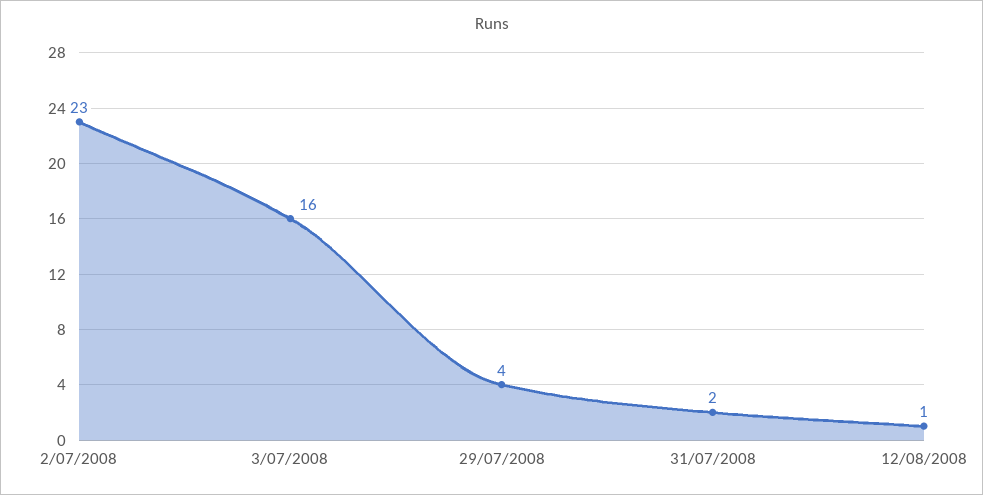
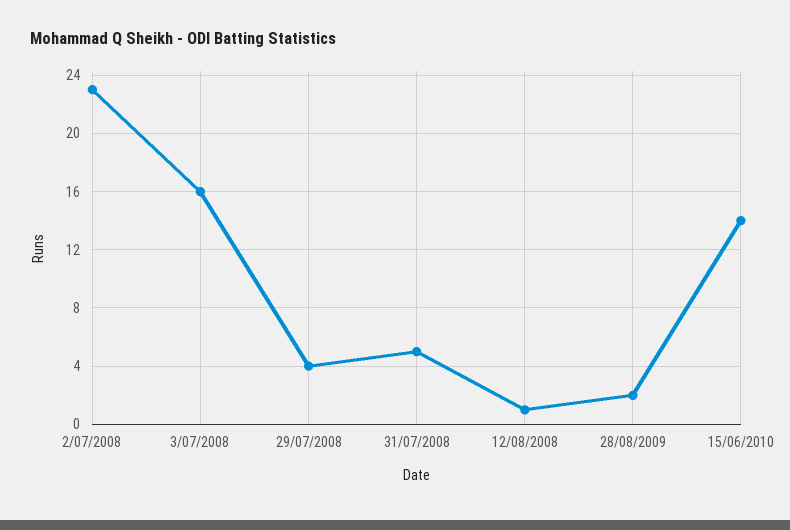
31/07/2008: 2 -> 5
28/08/2009: none -> 2
15/06/2010: none -> 14

